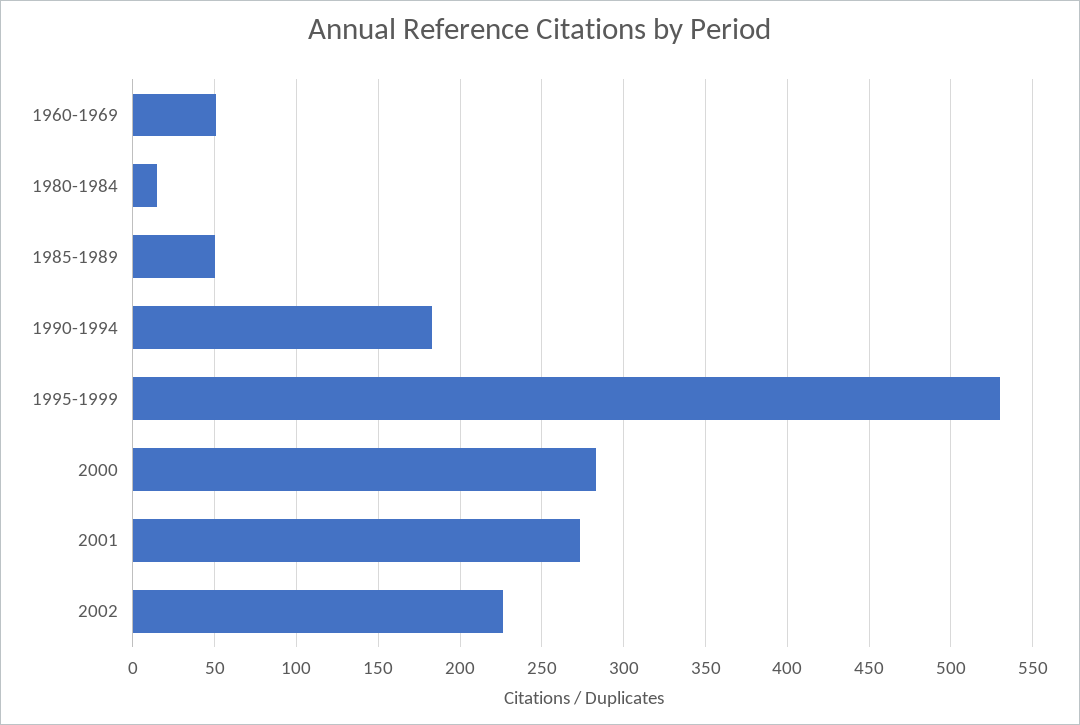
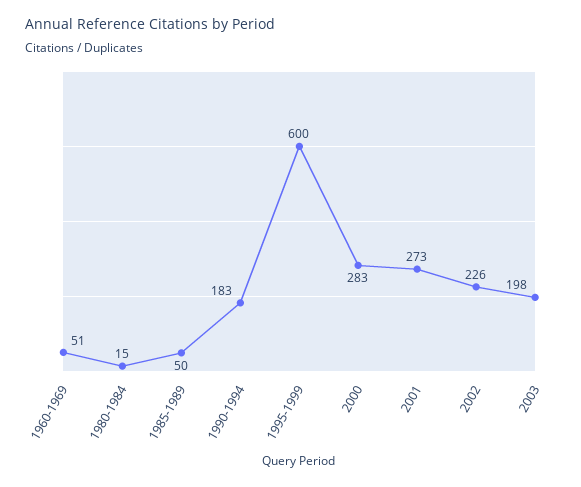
1995-1999: 530 -> 600
2003: none -> 198

